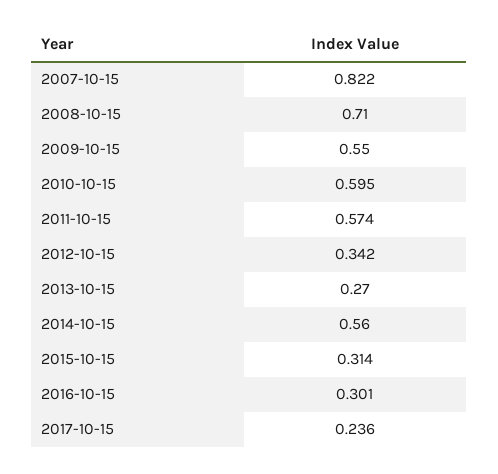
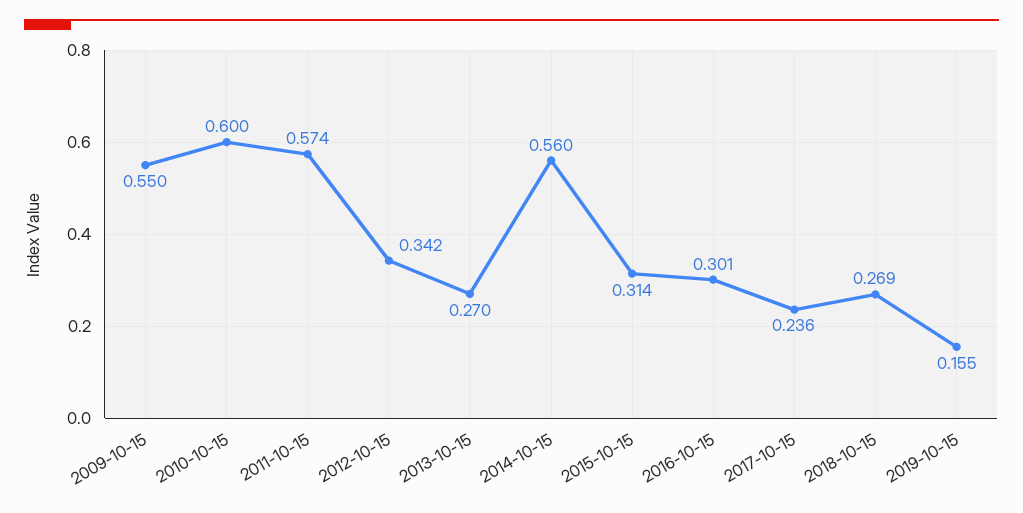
2007-10-15: 0.822 -> none
2008-10-15: 0.71 -> none
2010-10-15: 0.595 -> 0.6
2018-10-15: none -> 0.269
2019-10-15: none -> 0.155

